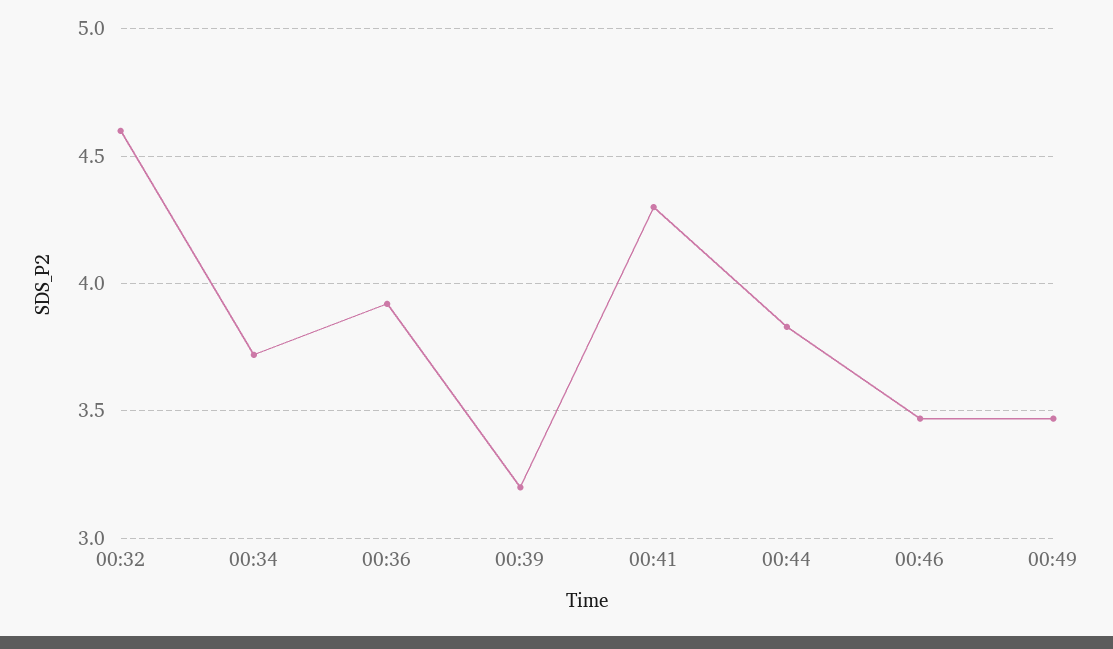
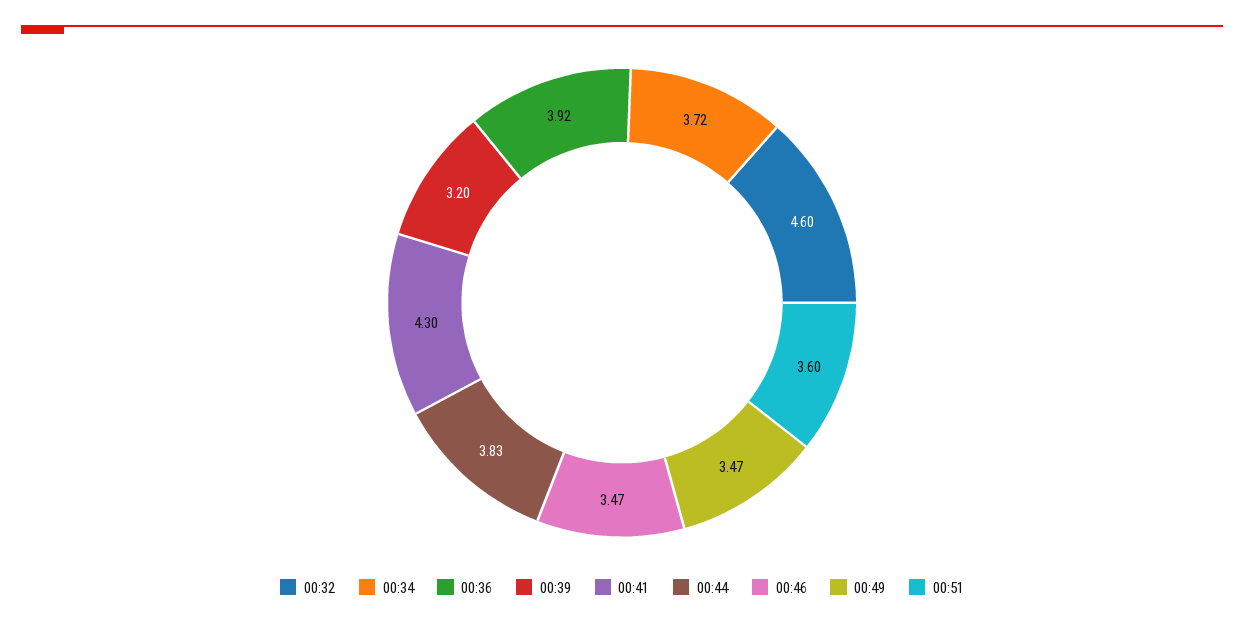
00:51: none -> 3.6

